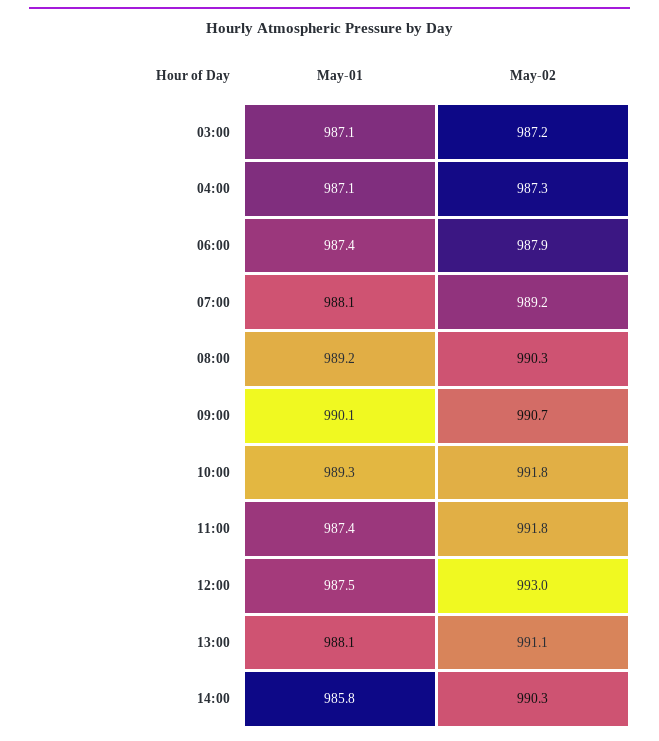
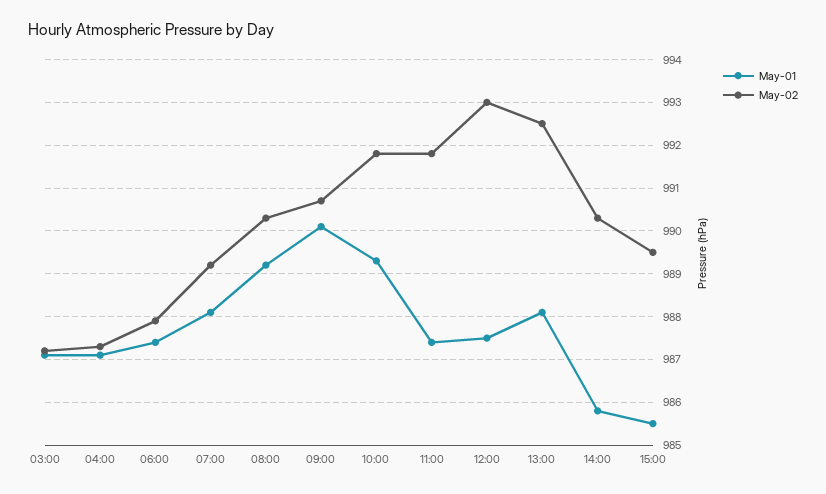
May-02, 13:00: 991.1 -> 992.5
May-01, 15:00: none -> 985.5
May-02, 15:00: none -> 989.5

